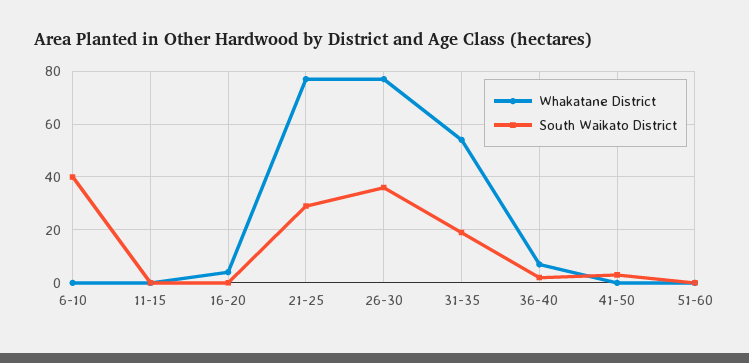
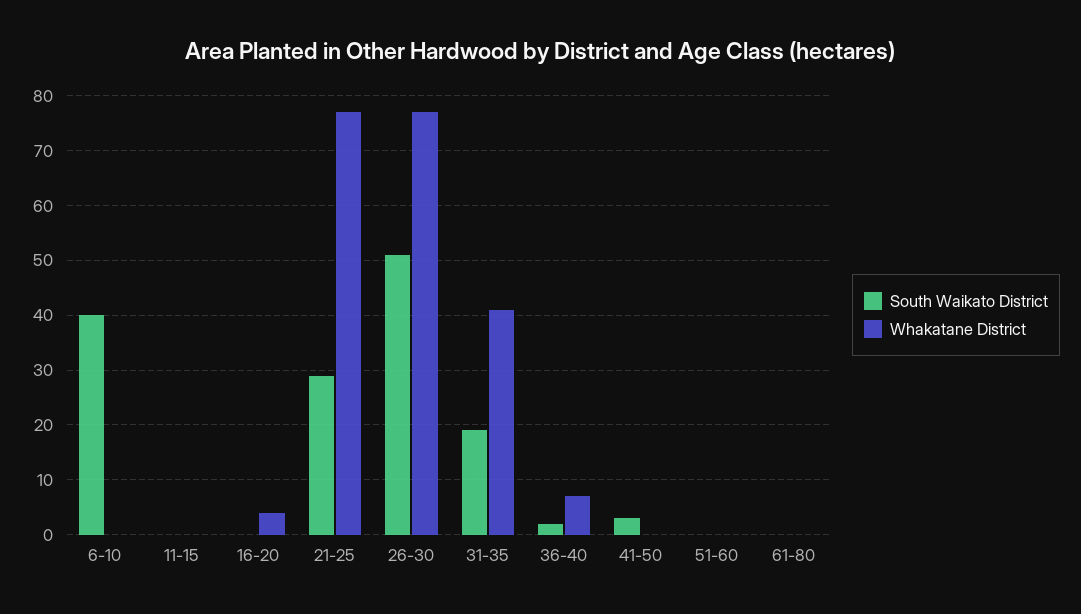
South Waikato District, 26-30: 35 -> 50
Whakatane District, 31-35: 55 -> 40
South Waikato District, 61-80: none -> 0
Whakatane District, 61-80: none -> 0

